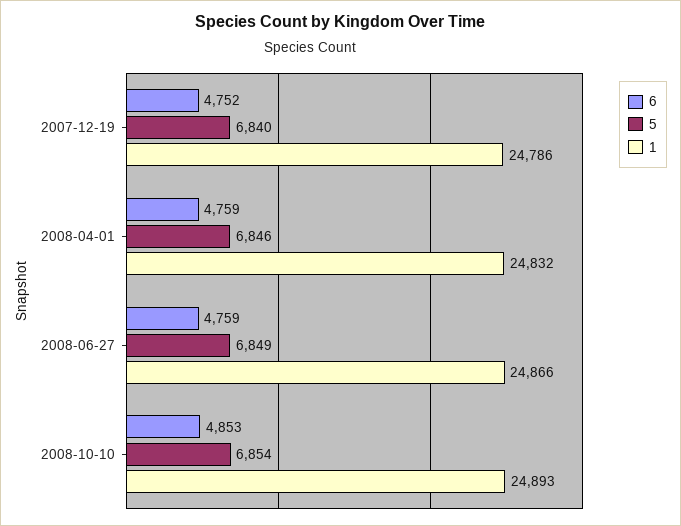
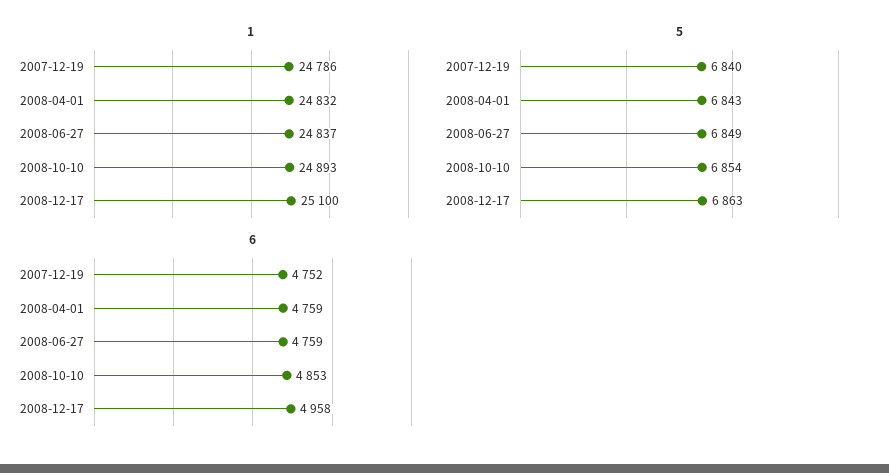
5, 2008-04-01: 6846 -> 6843
1, 2008-06-27: 24866 -> 24837
1, 2008-12-17: none -> 25100
5, 2008-12-17: none -> 6863
6, 2008-12-17: none -> 4958

